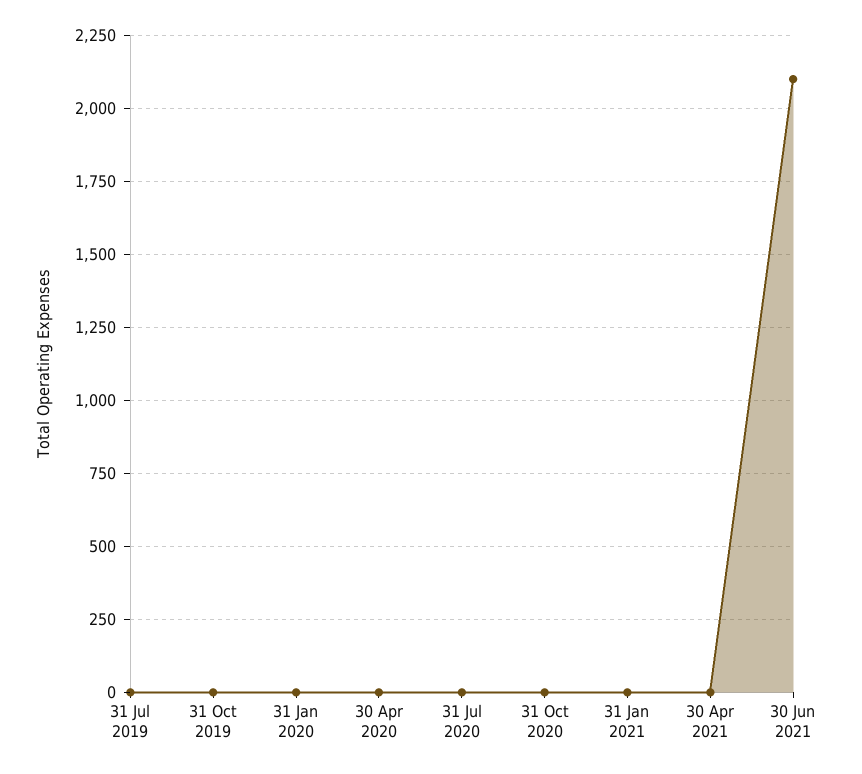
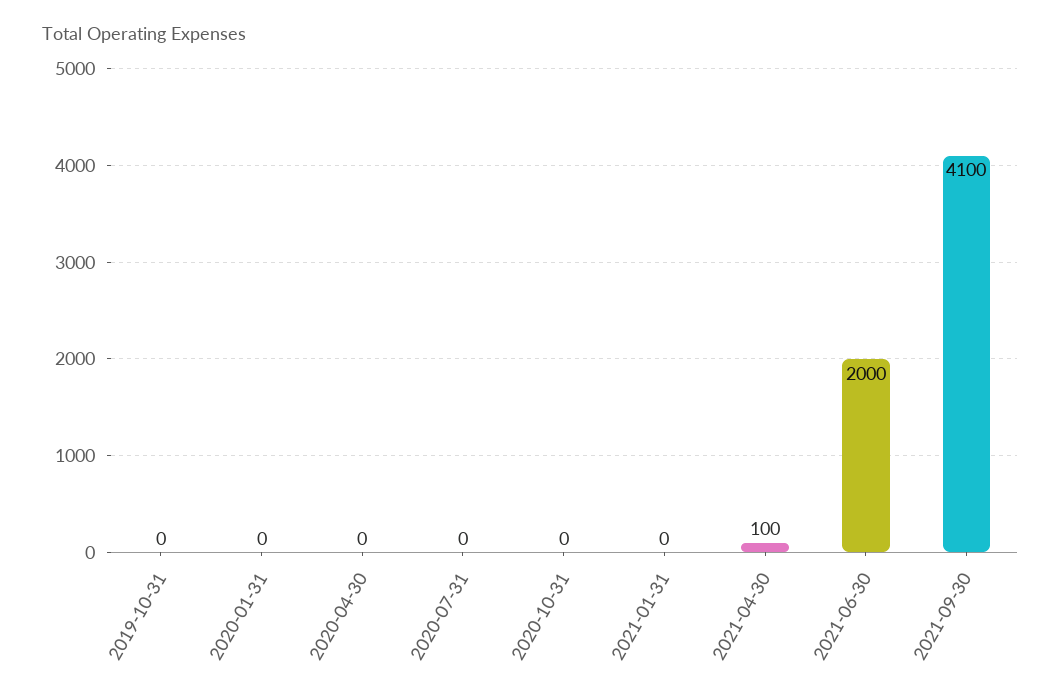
31 Jul 2019: 0 -> none
30 Apr 2021: 0 -> 100
30 Jun 2021: 2100 -> 2000
2021-09-30: none -> 4100

